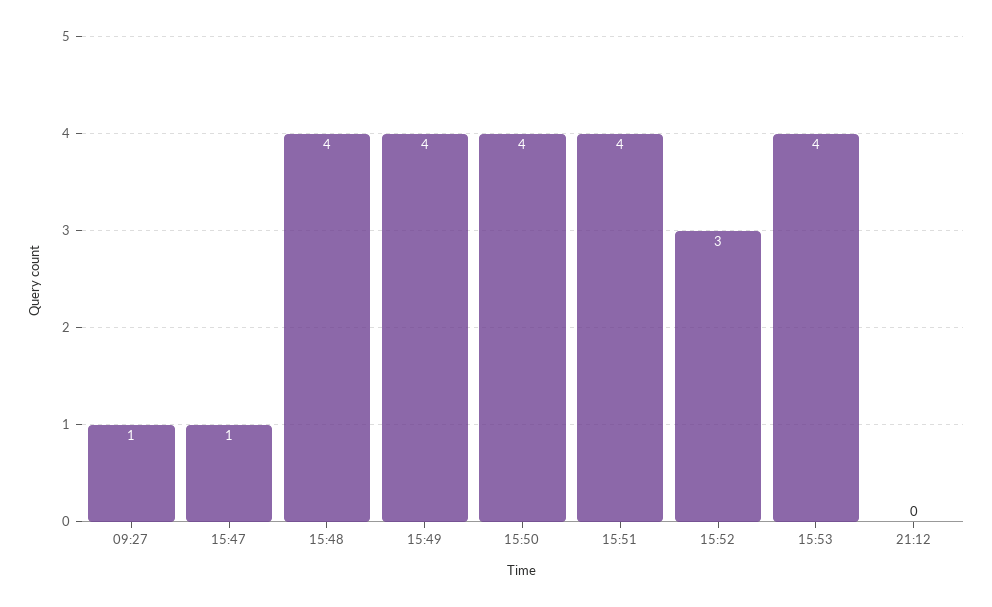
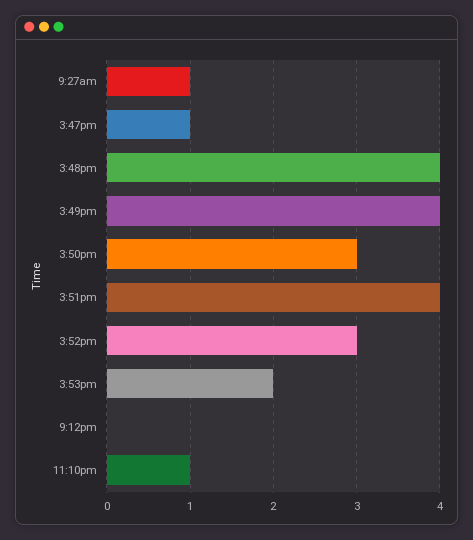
15:50: 4 -> 3
15:53: 4 -> 2
11:10pm: none -> 1

